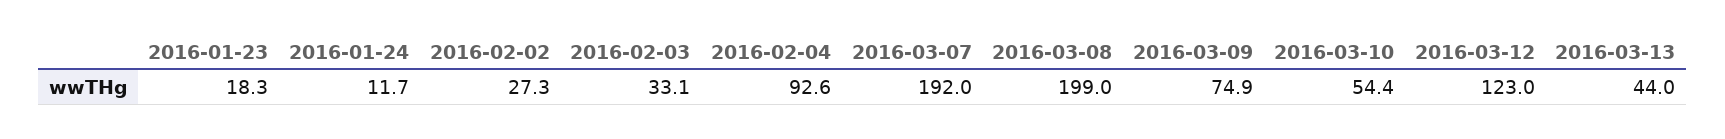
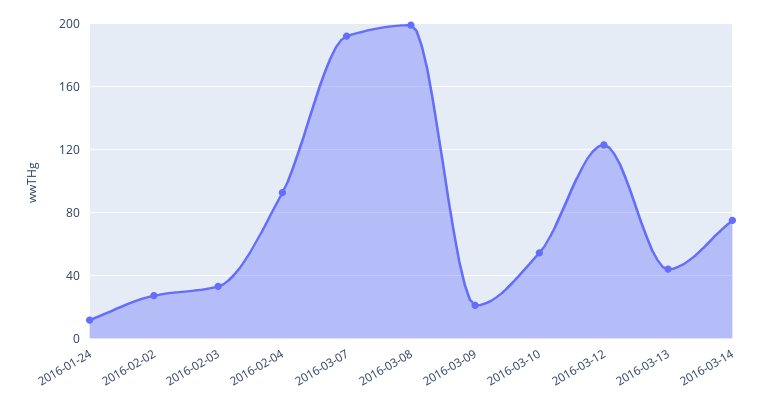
2016-01-23: 18.3 -> none
2016-03-09: 74.9 -> 20
2016-03-14: none -> 75

